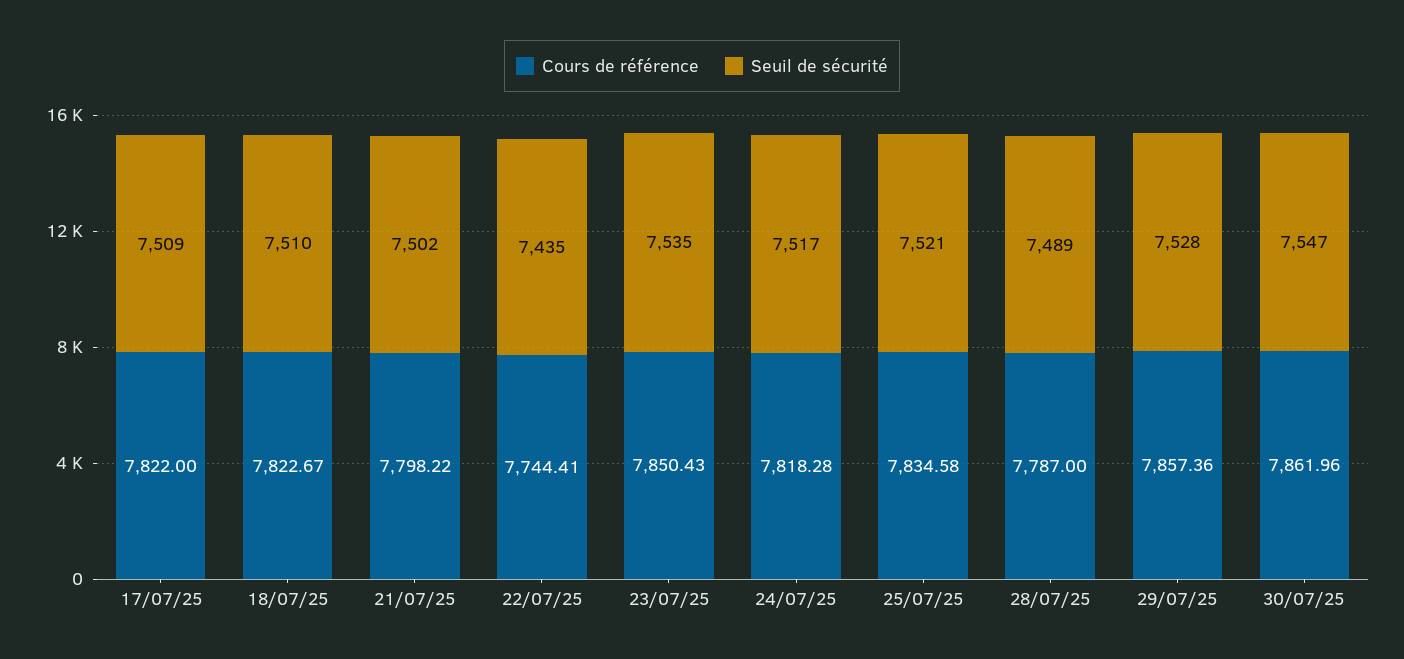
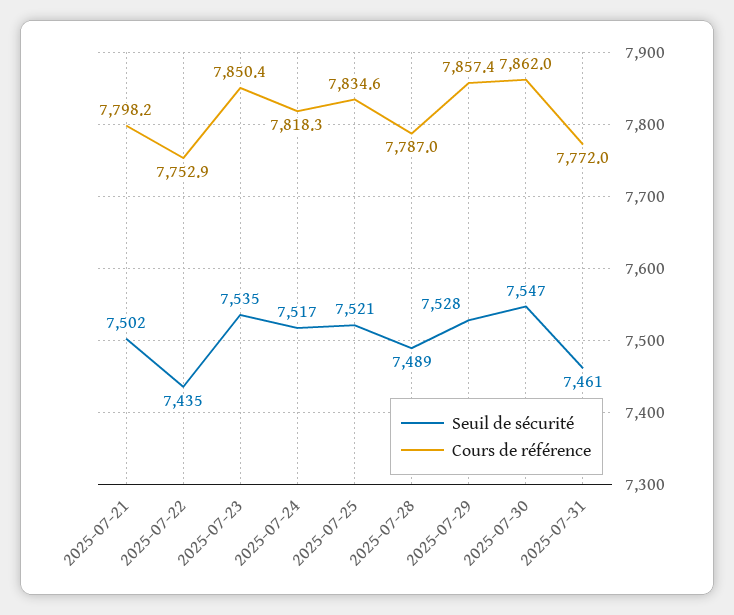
Cours de référence, 17/07/25: 7822 -> none
Seuil de sécurité, 17/07/25: 7509 -> none
Cours de référence, 18/07/25: 7822.67 -> none
Seuil de sécurité, 18/07/25: 7510 -> none
Cours de référence, 22/07/25: 7744.41 -> 7752.9
Seuil de sécurité, 2025-07-31: none -> 7461
Cours de référence, 2025-07-31: none -> 7772

